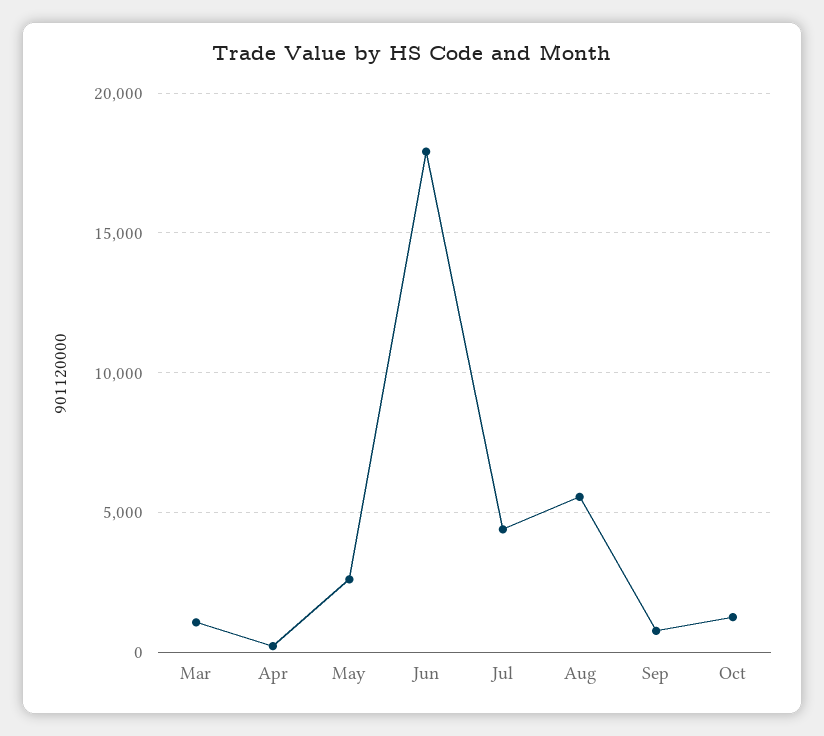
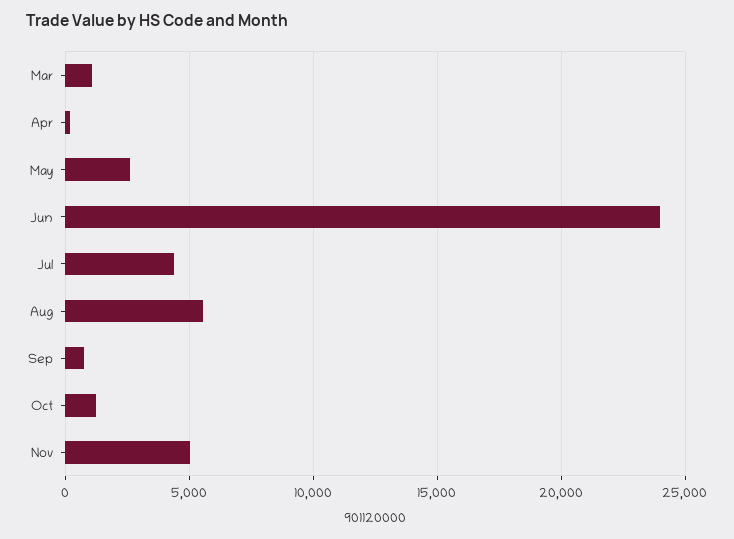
Jun: 18000 -> 24000
Nov: none -> 5000

